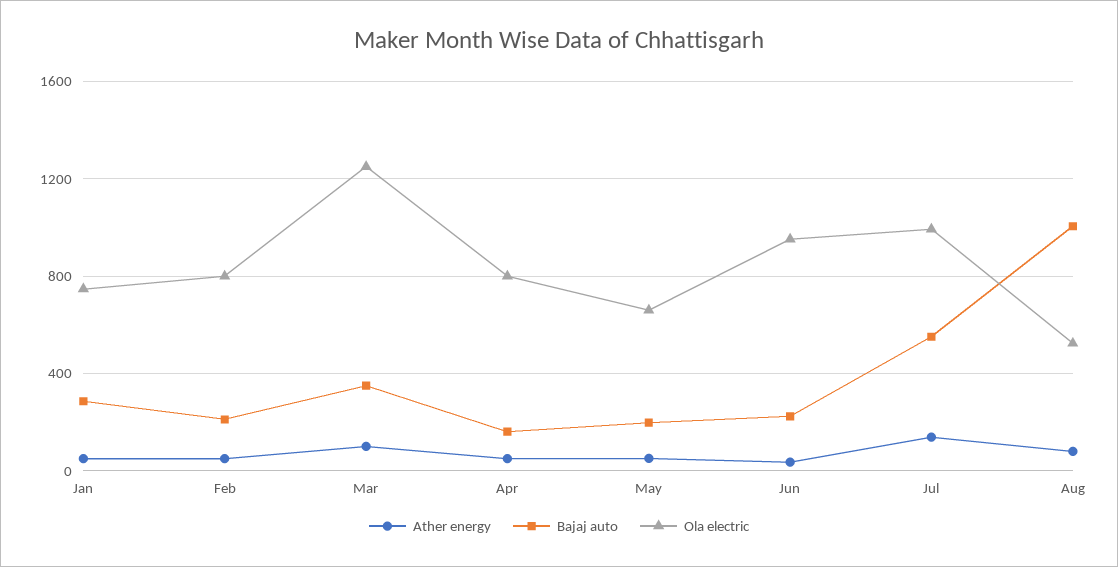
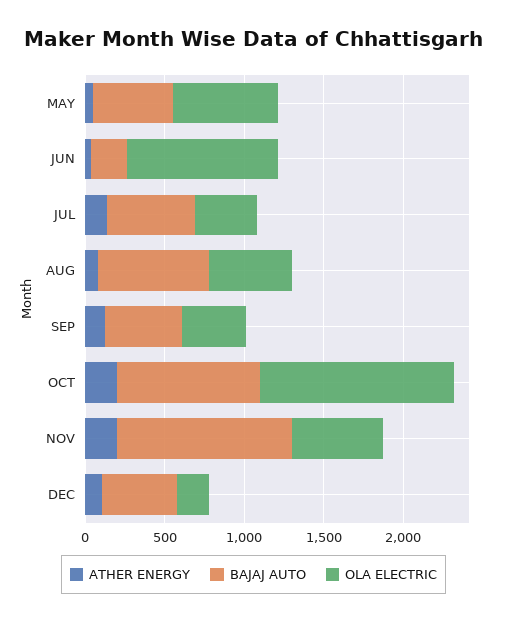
Ather energy, Jan: 50 -> none
Bajaj auto, Jan: 300 -> none
Ola electric, Jan: 750 -> none
Ather energy, Feb: 50 -> none
Bajaj auto, Feb: 200 -> none
Ola electric, Feb: 800 -> none
Ather energy, Mar: 100 -> none
Bajaj auto, Mar: 350 -> none
Ola electric, Mar: 1250 -> none
Ather energy, Apr: 50 -> none
Bajaj auto, Apr: 150 -> none
Ola electric, Apr: 800 -> none
Bajaj auto, May: 200 -> 500
Ola electric, Jul: 1000 -> 400
Bajaj auto, Aug: 1000 -> 700
Ather energy, SEP: none -> 100
Bajaj auto, SEP: none -> 500
Ola electric, SEP: none -> 400
Ather energy, OCT: none -> 200
Bajaj auto, OCT: none -> 900
Ola electric, OCT: none -> 1200
Ather energy, NOV: none -> 200
Bajaj auto, NOV: none -> 1100
Ola electric, NOV: none -> 600
Ather energy, DEC: none -> 100
Bajaj auto, DEC: none -> 500
Ola electric, DEC: none -> 200

